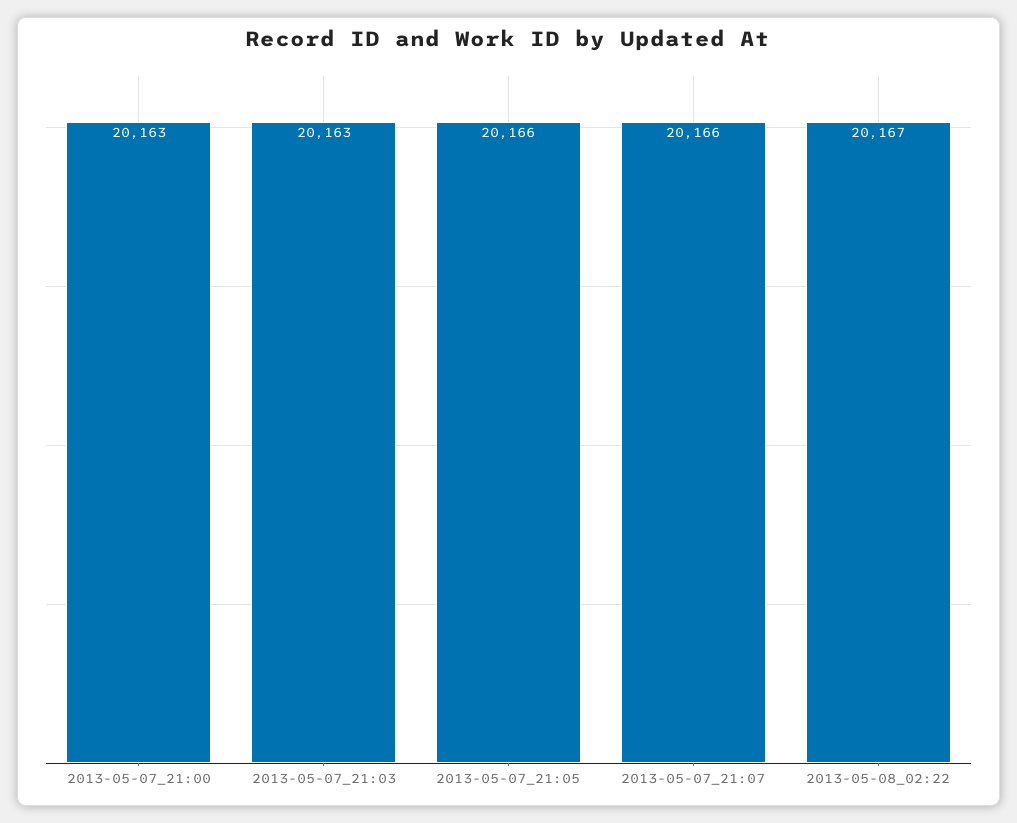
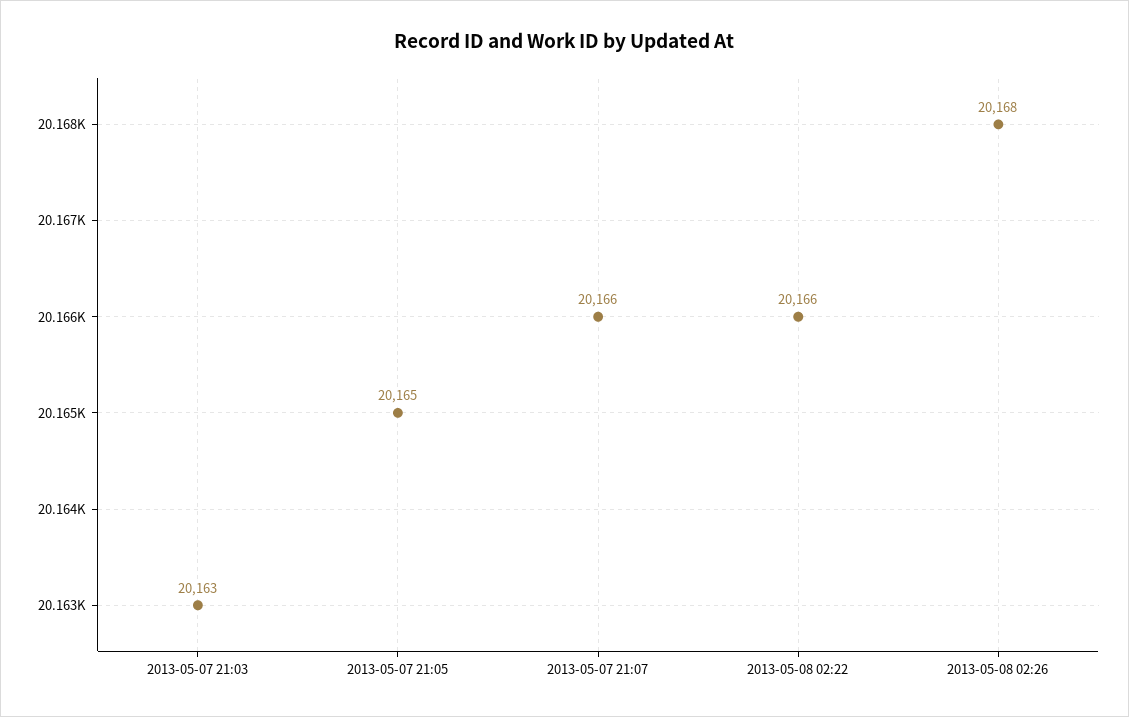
2013-05-07_21:00: 20163 -> none
2013-05-07_21:05: 20166 -> 20165
2013-05-08_02:22: 20167 -> 20166
2013-05-08 02:26: none -> 20168

